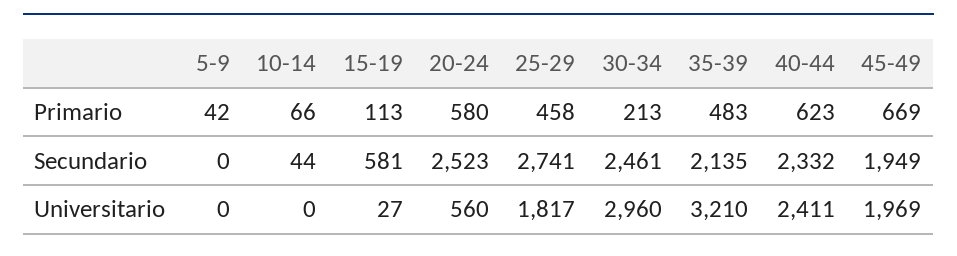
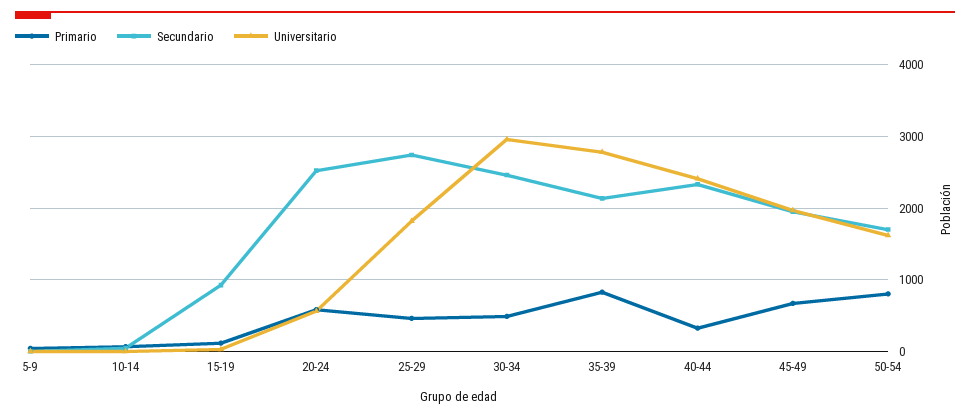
Primario, 30-34: 213 -> 500
Primario, 35-39: 483 -> 800
Primario, 40-44: 623 -> 300
Secundario, 15-19: 581 -> 900
Universitario, 35-39: 3210 -> 2800
Primario, 50-54: none -> 800
Secundario, 50-54: none -> 1700
Universitario, 50-54: none -> 1600

